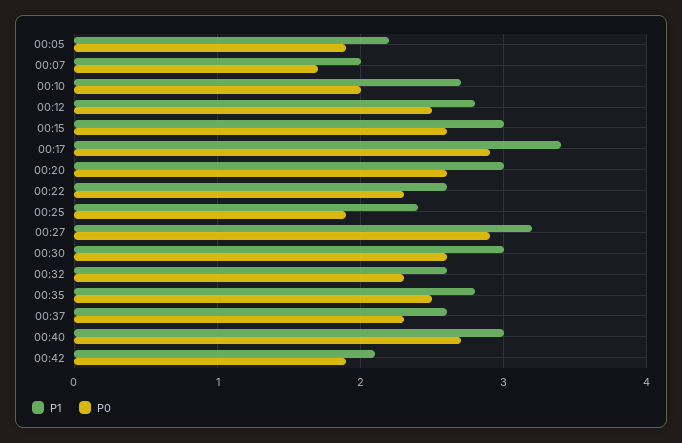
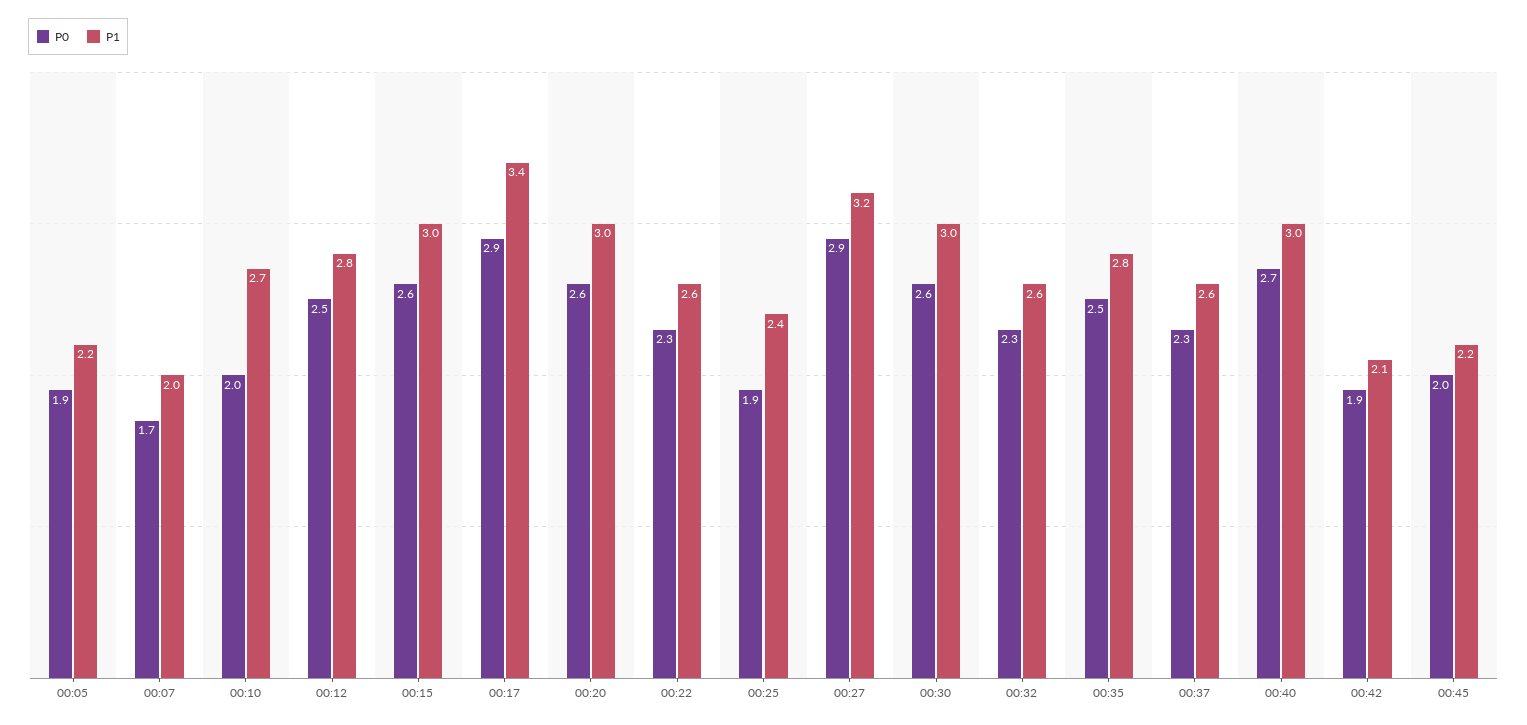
P0, 00:45: none -> 2
P1, 00:45: none -> 2.2

